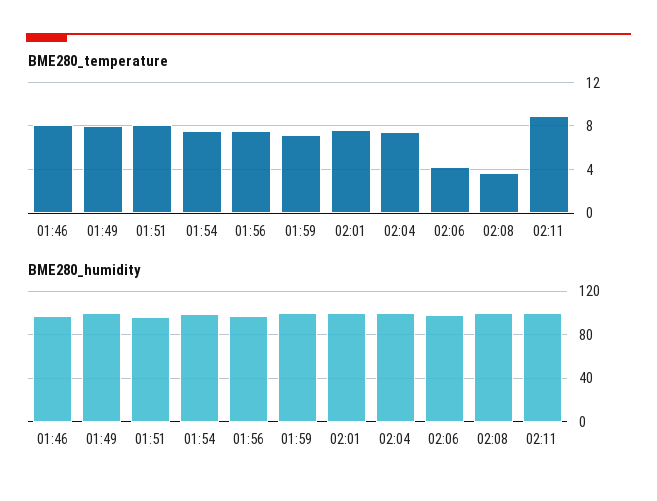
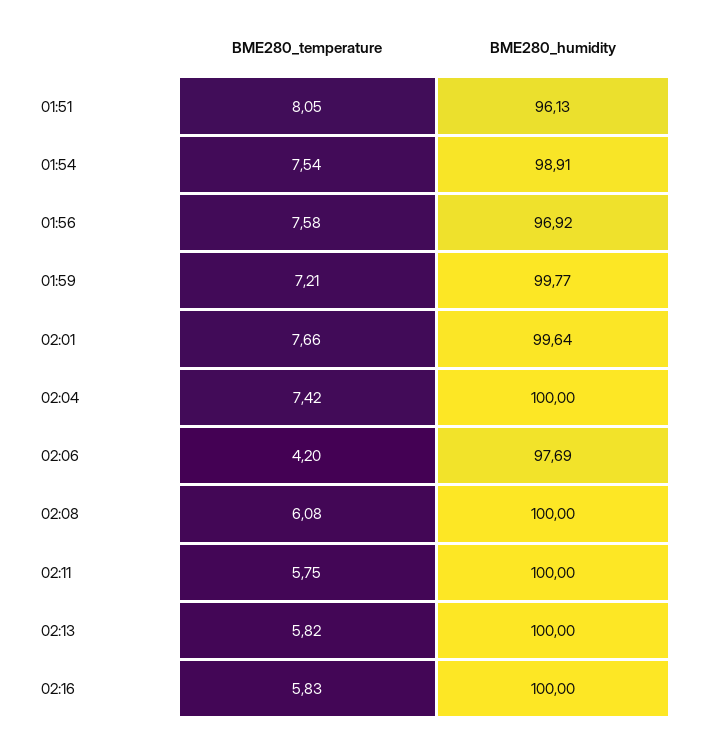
BME280_temperature, 01:46: 8 -> none
BME280_temperature, 01:49: 8 -> none
BME280_temperature, 02:08: 4 -> 6.08
BME280_temperature, 02:11: 9 -> 5.75
BME280_humidity, 01:46: 100 -> none
BME280_humidity, 01:49: 100 -> none
BME280_temperature, 02:13: none -> 5.82
BME280_humidity, 02:13: none -> 100
BME280_temperature, 02:16: none -> 5.83
BME280_humidity, 02:16: none -> 100

